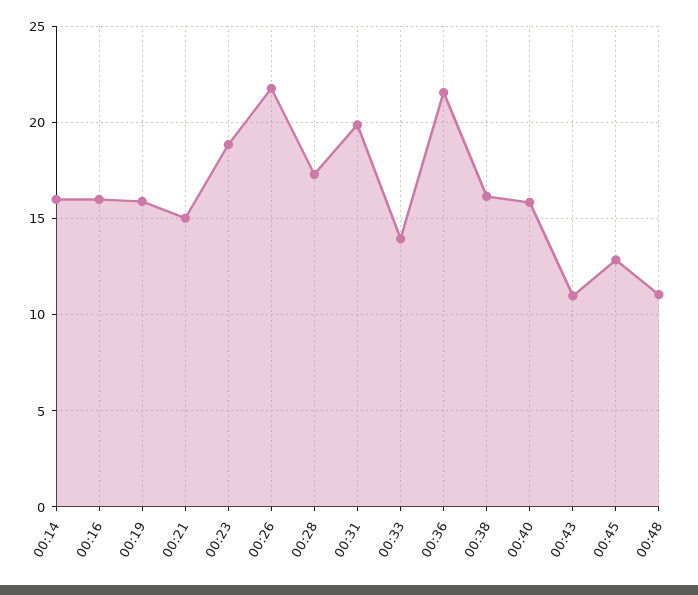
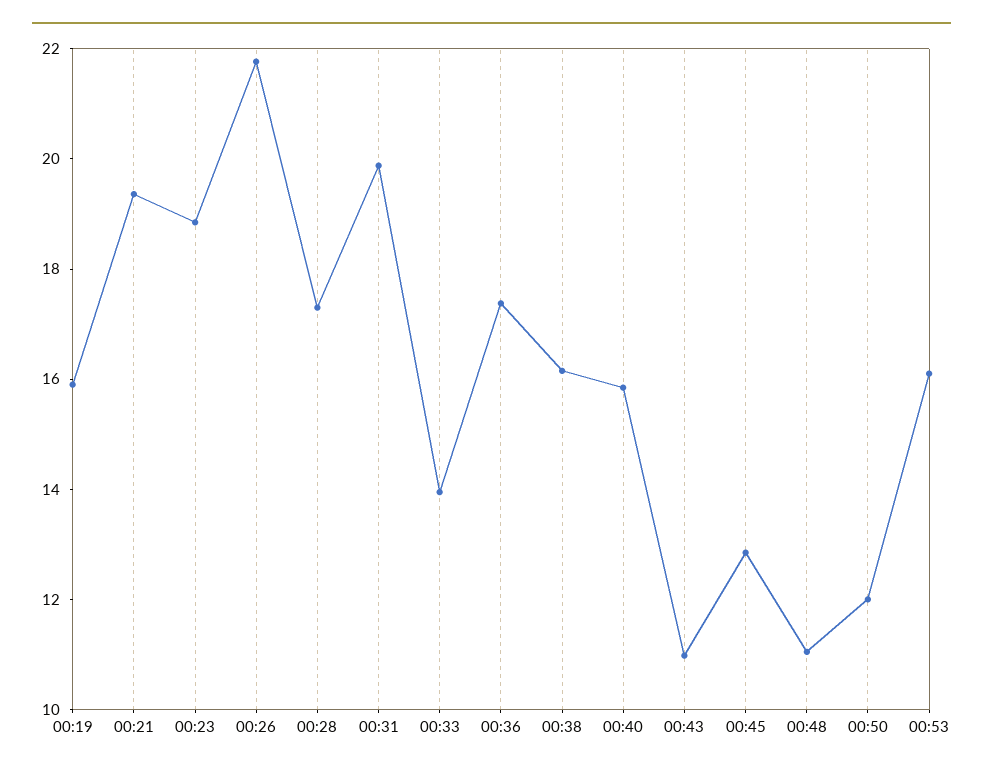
00:14: 16 -> none
00:16: 16 -> none
00:21: 15 -> 19.5
00:36: 21.5 -> 17.5
00:50: none -> 12
00:53: none -> 16

